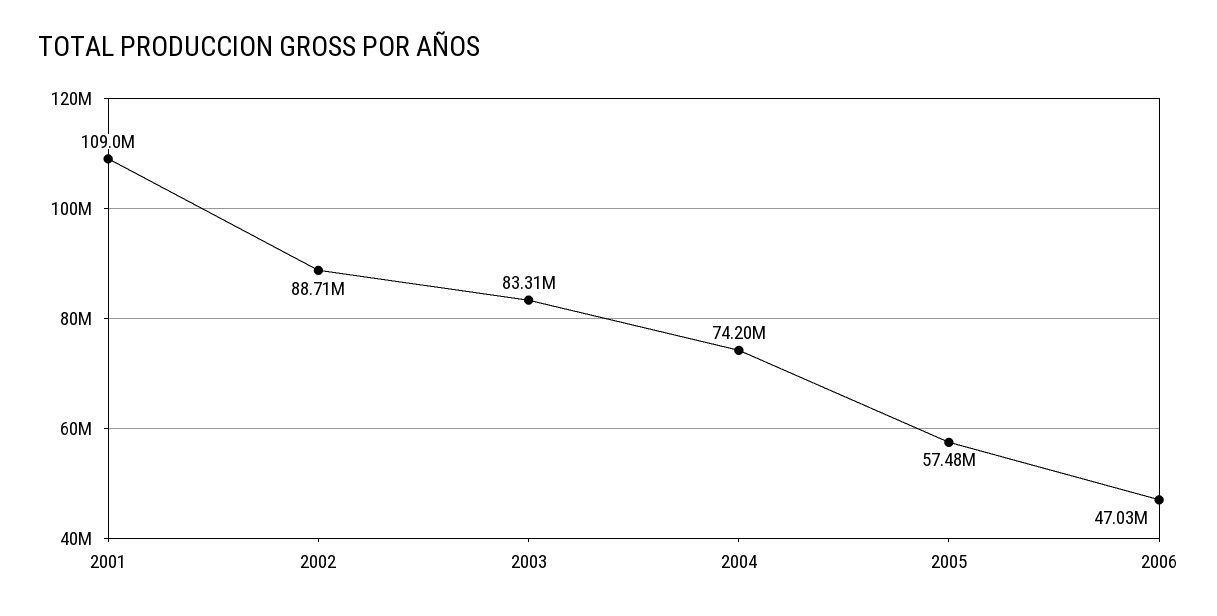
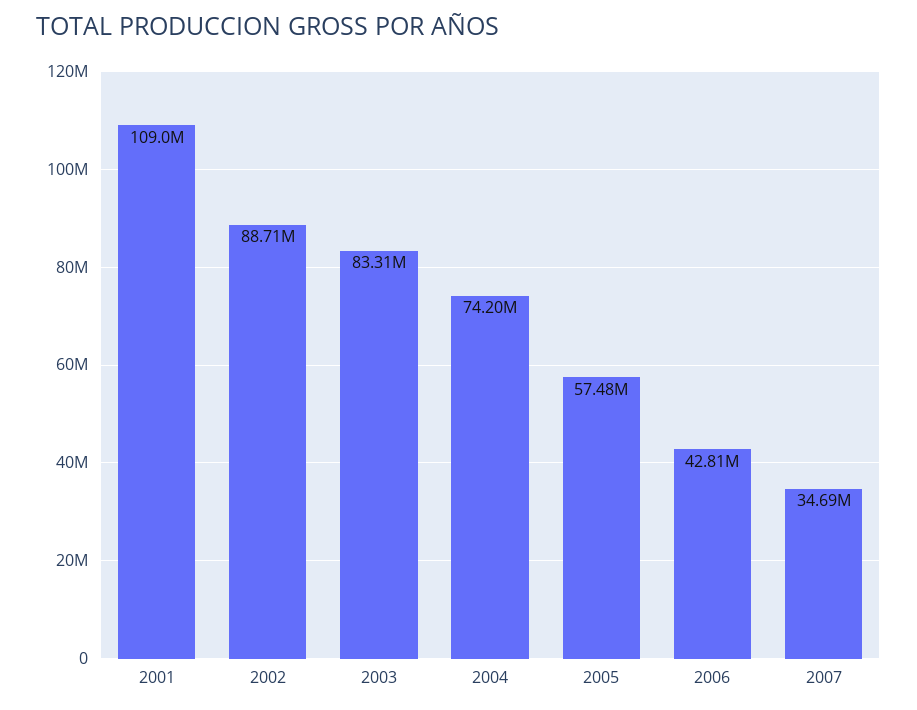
2006: 47030000 -> 42810000
2007: none -> 34690000

